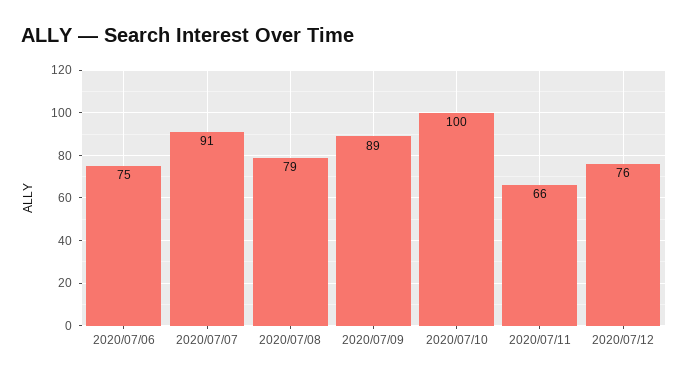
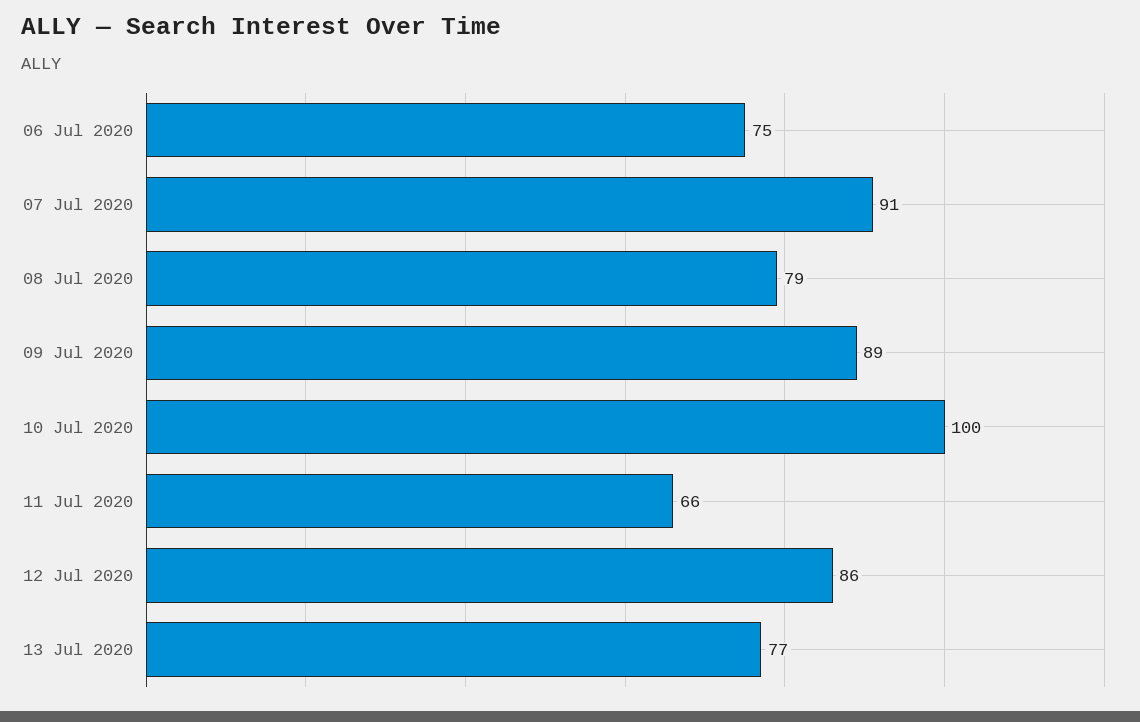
2020/07/12: 76 -> 86
13 Jul 2020: none -> 77

